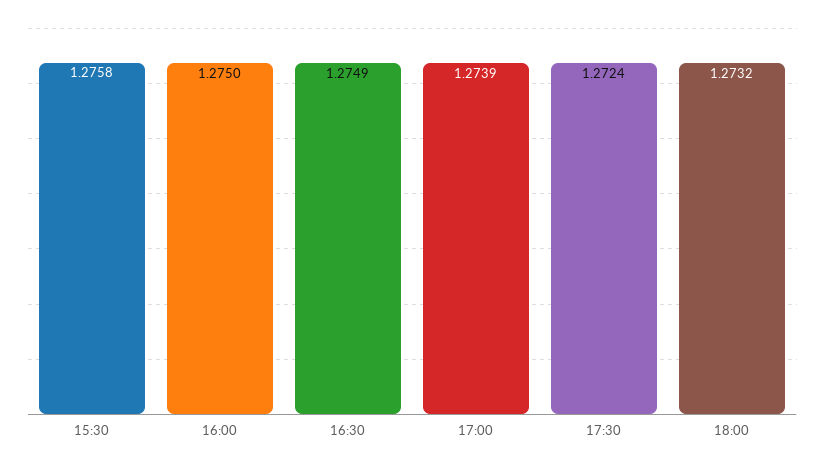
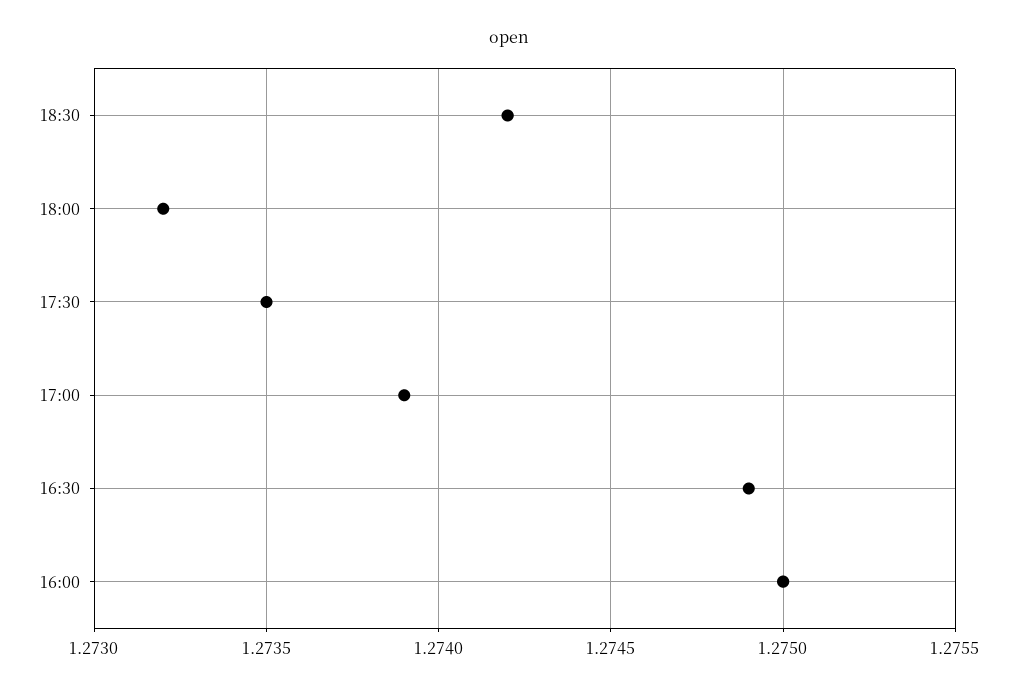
15:30: 1.2758 -> none
17:30: 1.2724 -> 1.2735
18:30: none -> 1.2742

